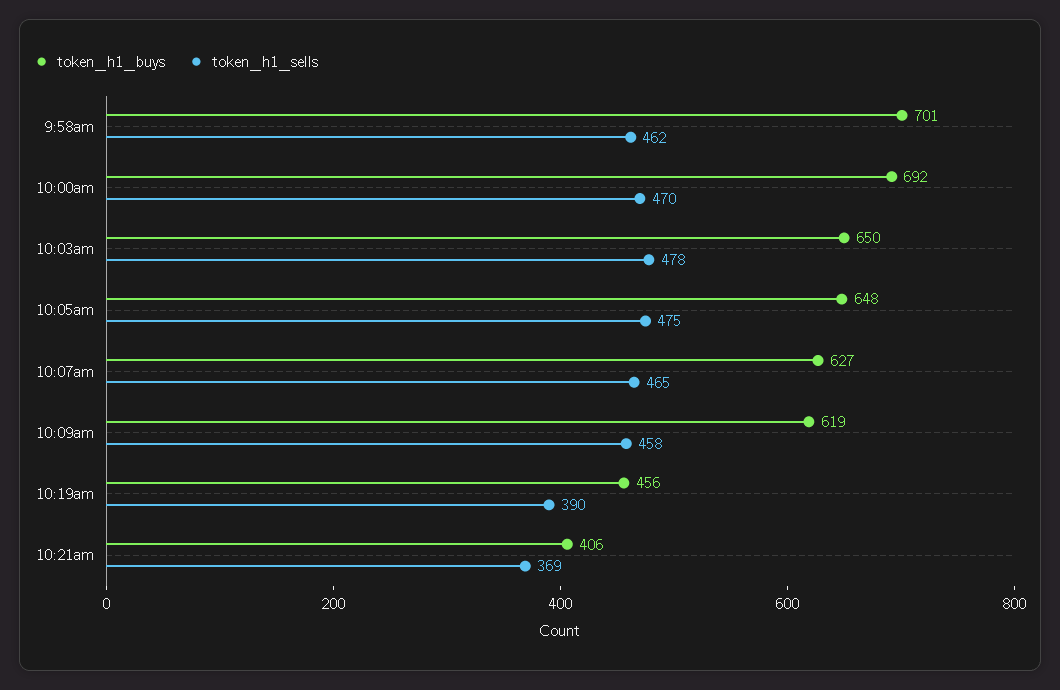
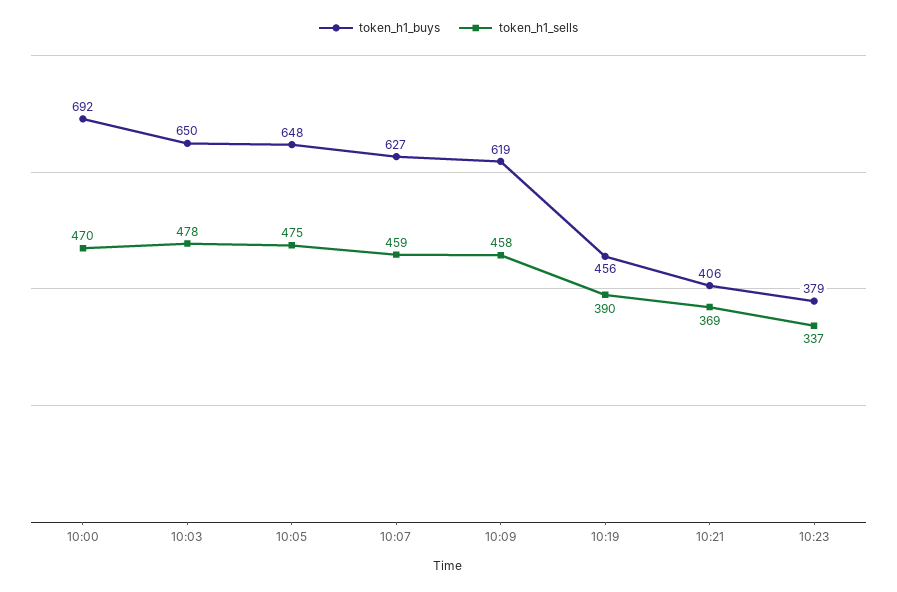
token_h1_buys, 9:58am: 701 -> none
token_h1_sells, 9:58am: 462 -> none
token_h1_sells, 10:07am: 465 -> 459
token_h1_buys, 10:23: none -> 379
token_h1_sells, 10:23: none -> 337

